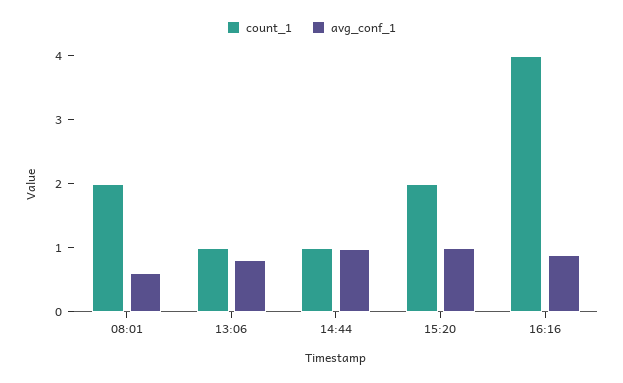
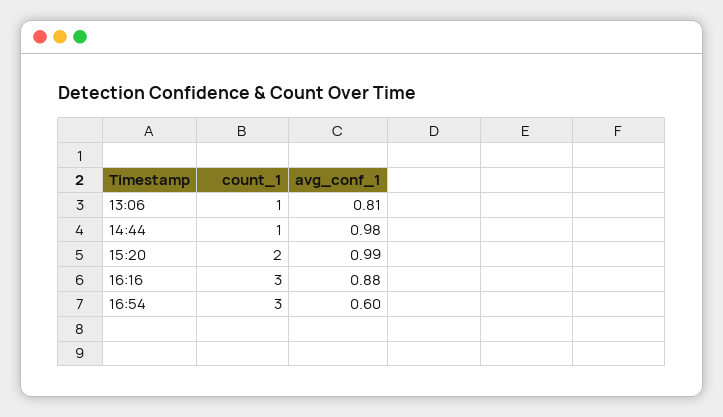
count_1, 08:01: 2 -> none
avg_conf_1, 08:01: 0.6 -> none
count_1, 16:16: 4 -> 3
count_1, 16:54: none -> 3
avg_conf_1, 16:54: none -> 0.6

